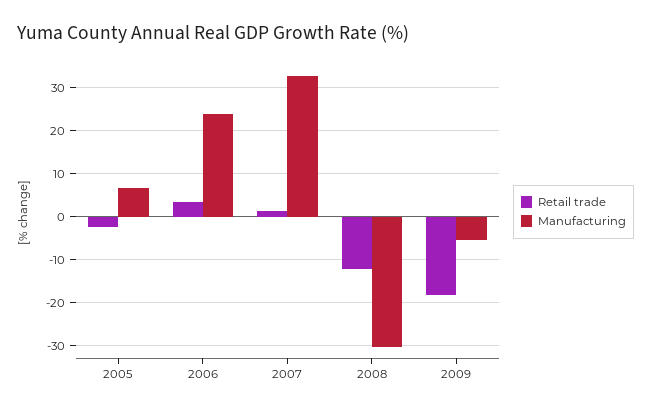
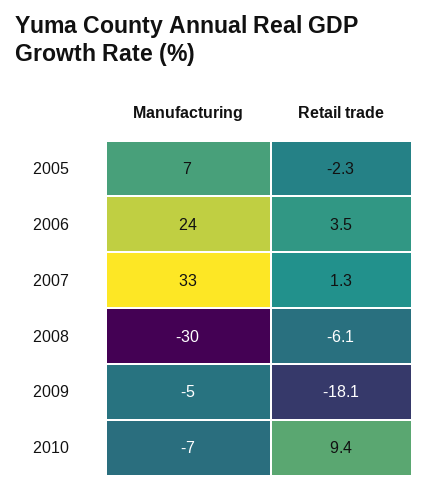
Retail trade, 2008: -12 -> -6.1
Manufacturing, 2010: none -> -7
Retail trade, 2010: none -> 9.4

